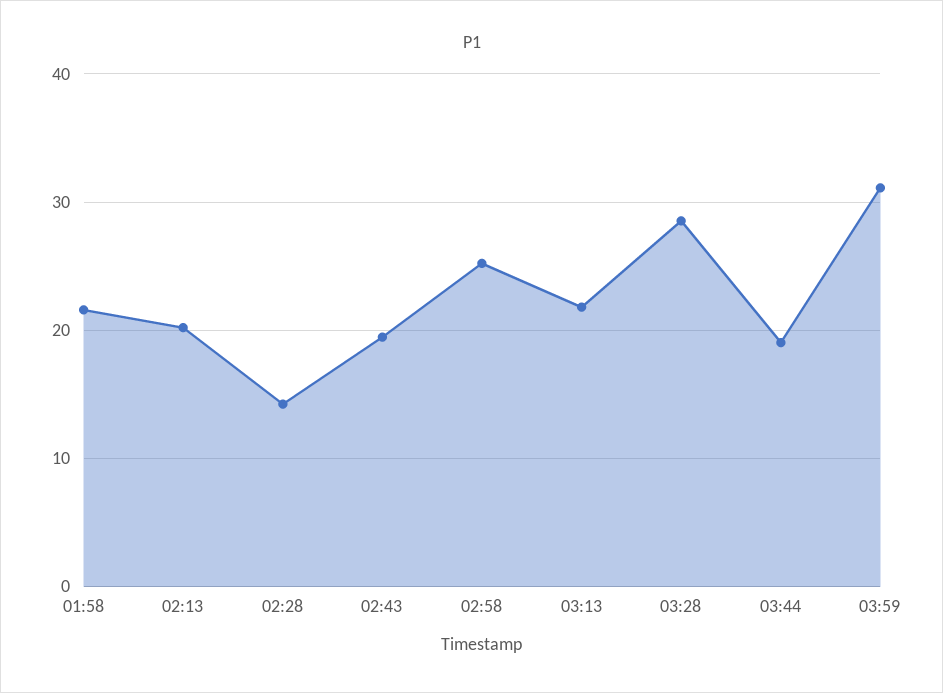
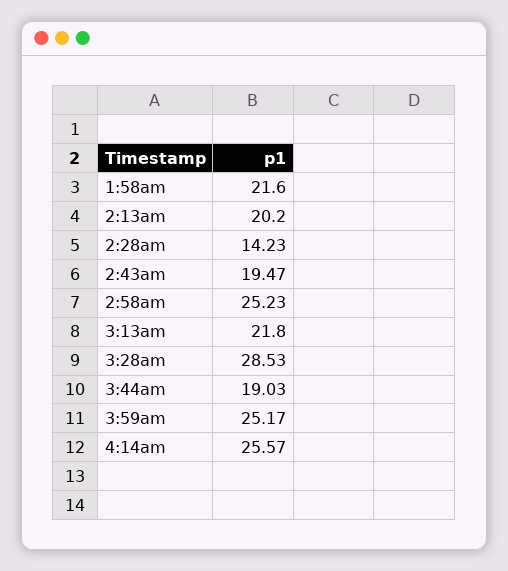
03:59: 31 -> 25.17
4:14am: none -> 25.57

